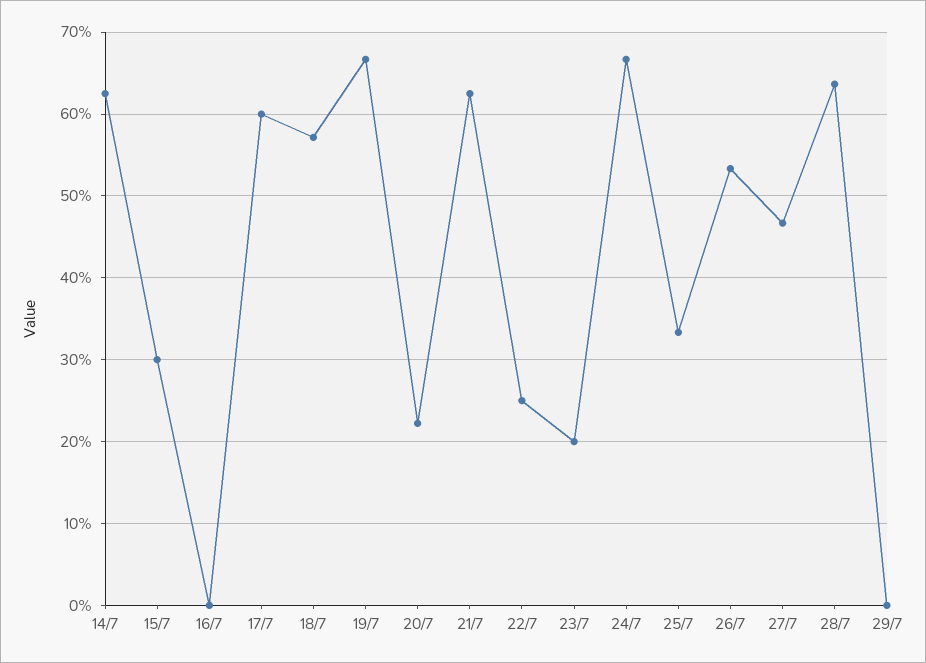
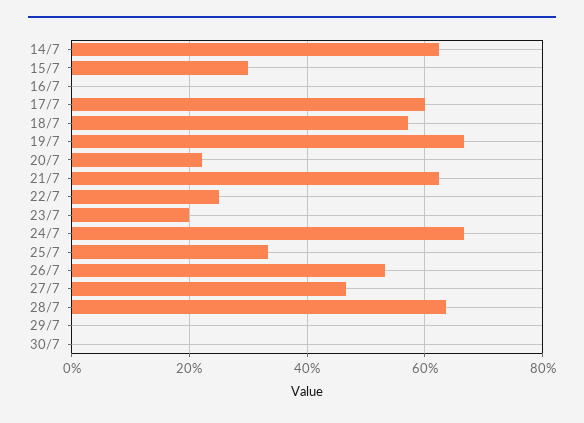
30/7: none -> 0

